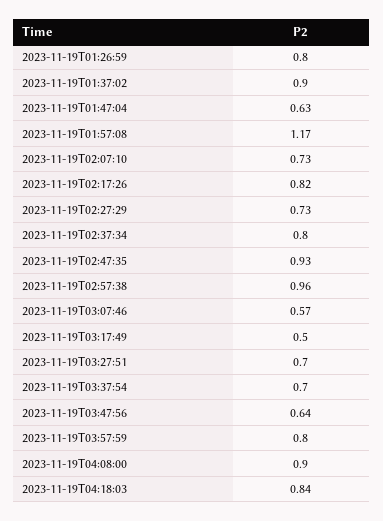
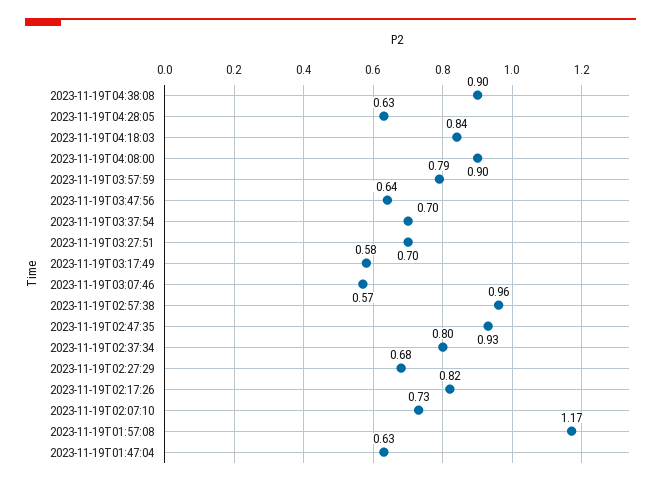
2023-11-19T01:26:59: 0.8 -> none
2023-11-19T01:37:02: 0.9 -> none
2023-11-19T02:27:29: 0.73 -> 0.68
2023-11-19T03:17:49: 0.5 -> 0.58
2023-11-19T03:57:59: 0.8 -> 0.79
2023-11-19T04:38:08: none -> 0.9
2023-11-19T04:28:05: none -> 0.63

